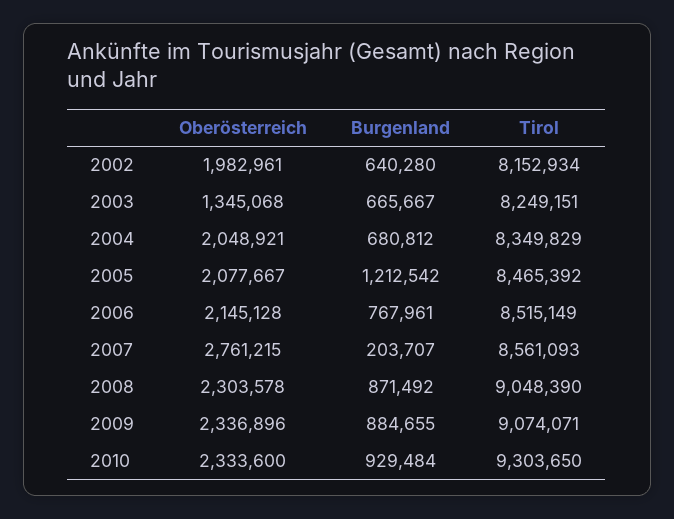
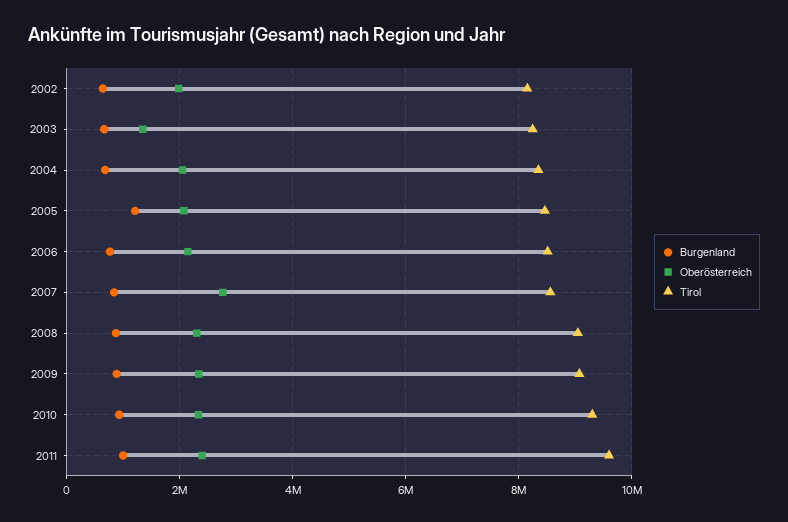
Burgenland, 2007: 203707 -> 800000
Burgenland, 2011: none -> 1000000
Oberösterreich, 2011: none -> 2400000
Tirol, 2011: none -> 9600000

